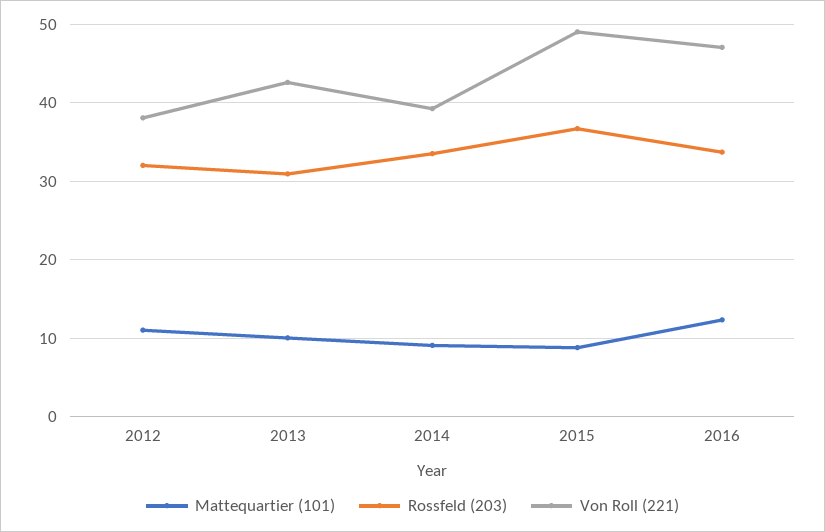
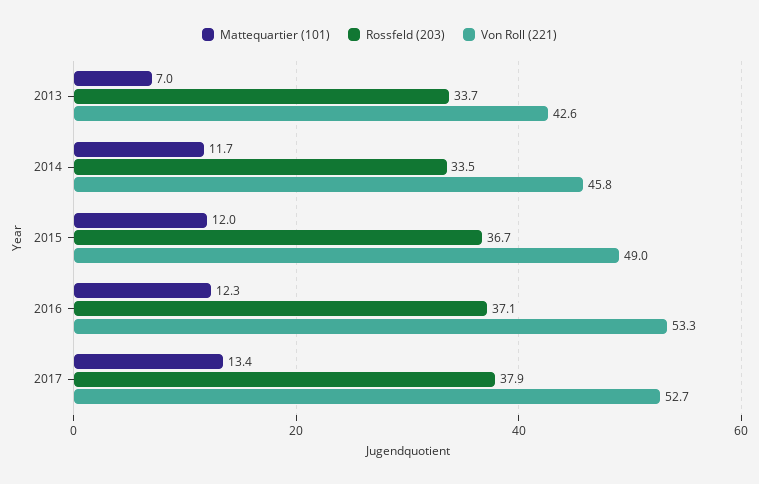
Mattequartier (101), 2012: 11 -> none
Rossfeld (203), 2012: 32 -> none
Von Roll (221), 2012: 38 -> none
Mattequartier (101), 2013: 10 -> 7
Rossfeld (203), 2013: 31 -> 33.7
Mattequartier (101), 2014: 9 -> 11.7
Von Roll (221), 2014: 39 -> 45.8
Mattequartier (101), 2015: 9 -> 12
Rossfeld (203), 2016: 34 -> 37.1
Von Roll (221), 2016: 47 -> 53.3
Mattequartier (101), 2017: none -> 13.4
Rossfeld (203), 2017: none -> 37.9
Von Roll (221), 2017: none -> 52.7

